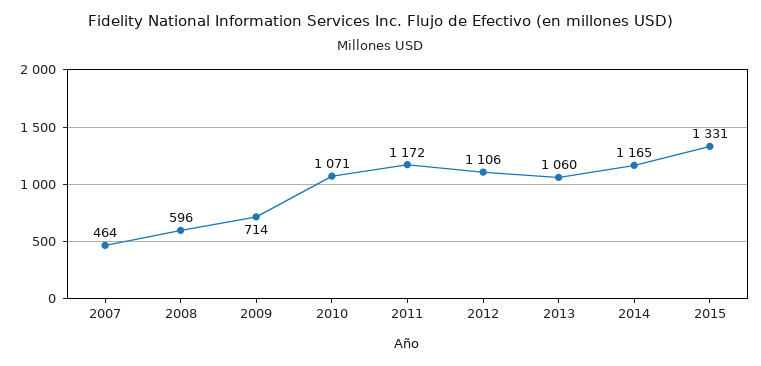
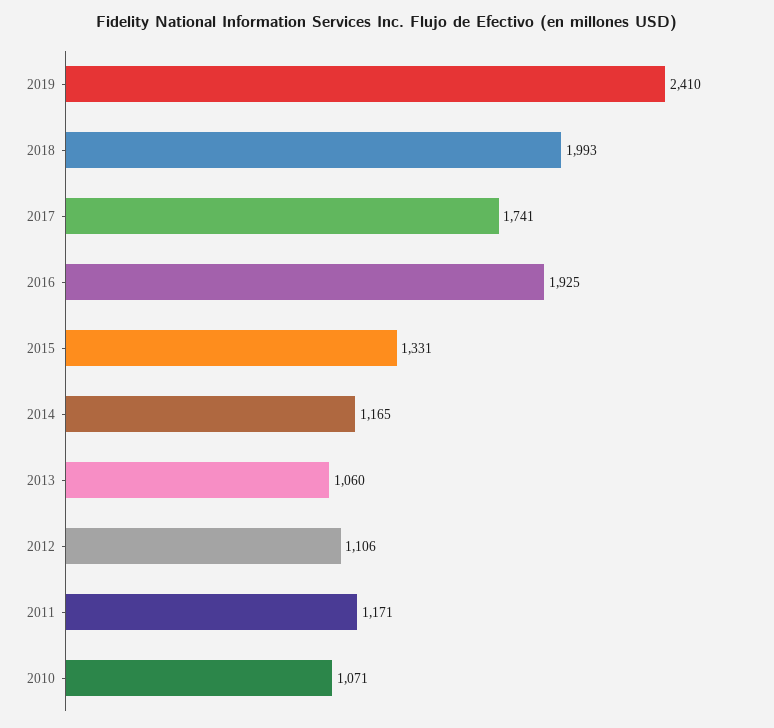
2007: 464 -> none
2008: 596 -> none
2009: 714 -> none
2011: 1172 -> 1171
2019: none -> 2410
2018: none -> 1993
2017: none -> 1741
2016: none -> 1925

